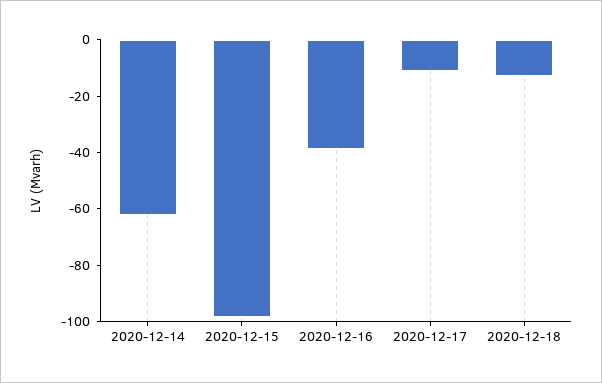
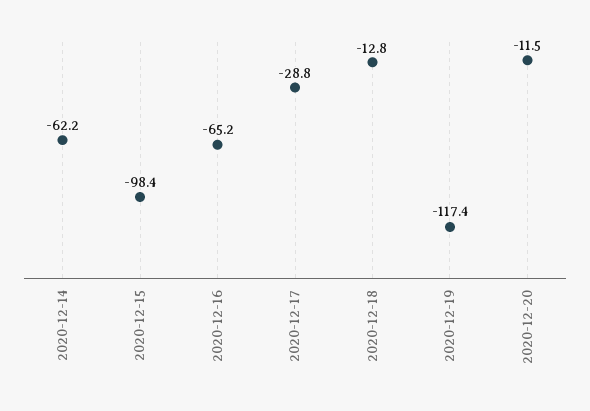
2020-12-16: -40 -> -65.2
2020-12-17: -10 -> -28.8
2020-12-19: none -> -117.4
2020-12-20: none -> -11.5

